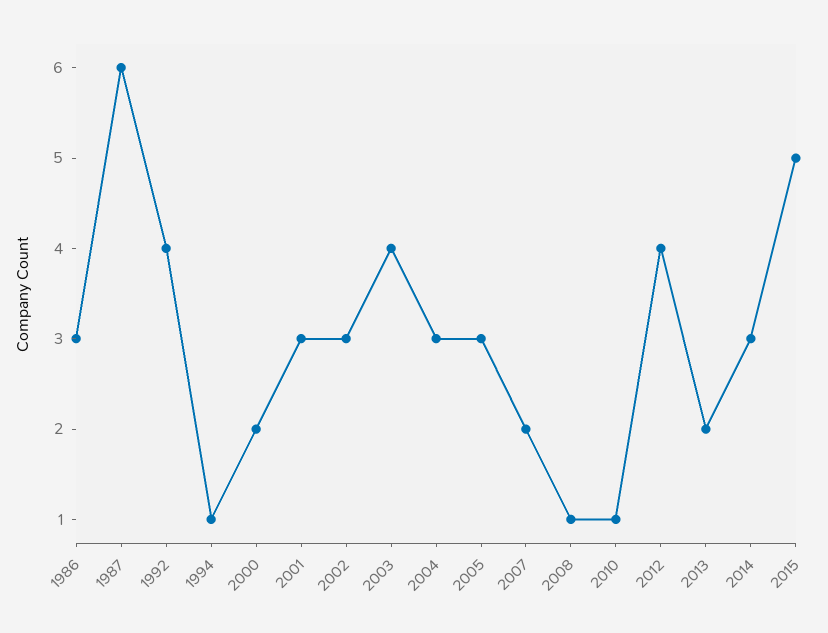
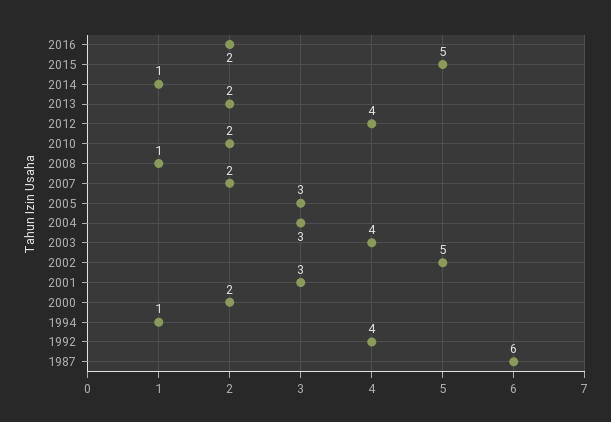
1986: 3 -> none
2002: 3 -> 5
2010: 1 -> 2
2014: 3 -> 1
2016: none -> 2

